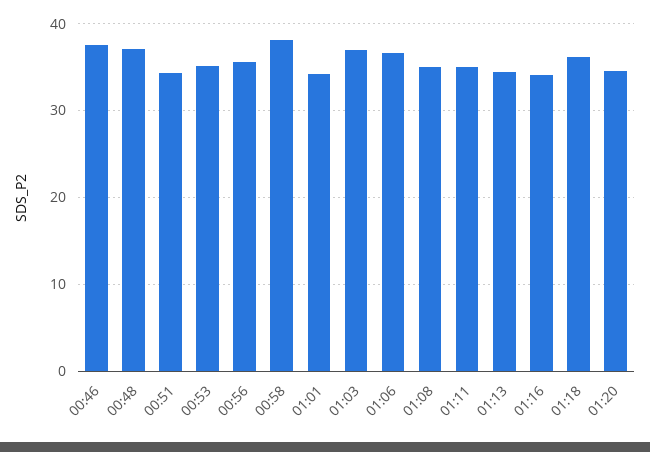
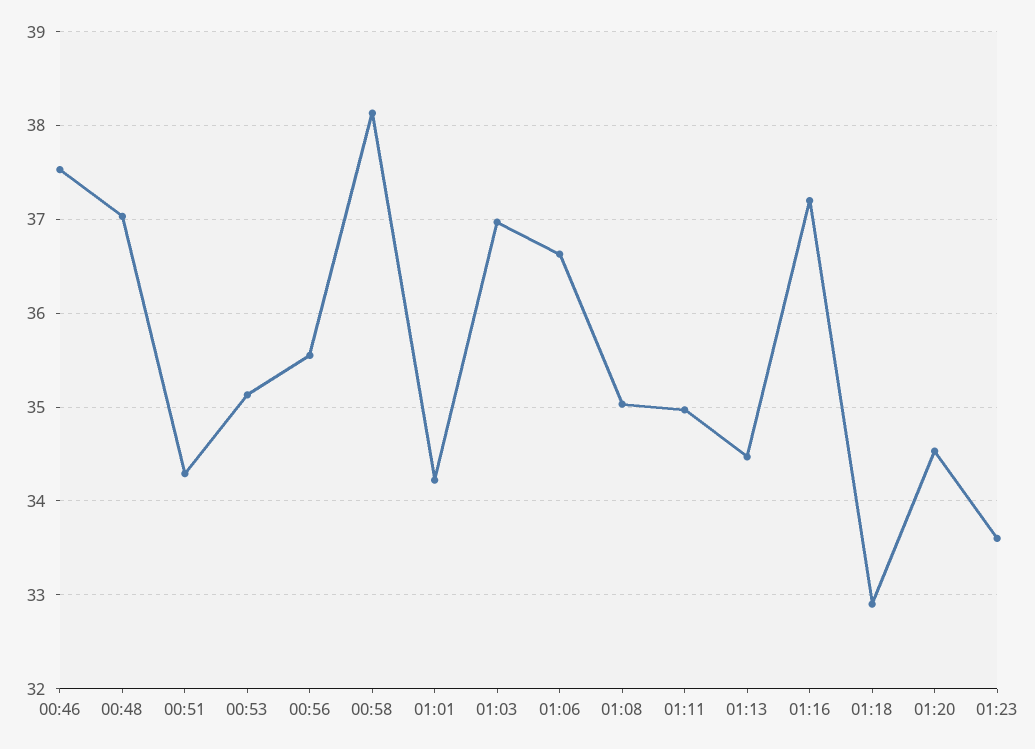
01:16: 34 -> 37.2
01:18: 36 -> 32.9
01:23: none -> 33.6

